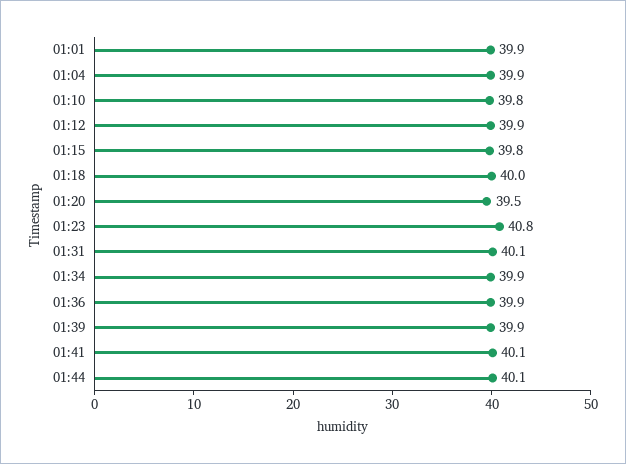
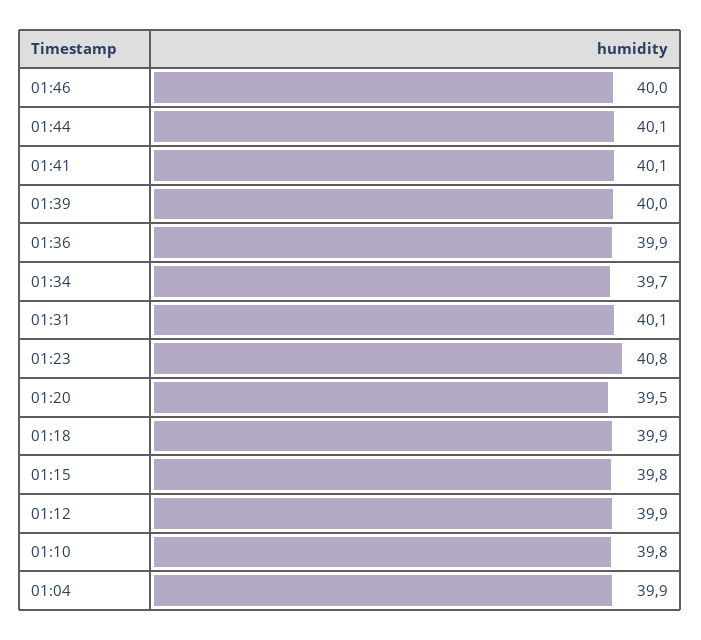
01:01: 39.9 -> none
01:18: 40 -> 39.9
01:34: 39.9 -> 39.7
01:39: 39.9 -> 40
01:46: none -> 40

